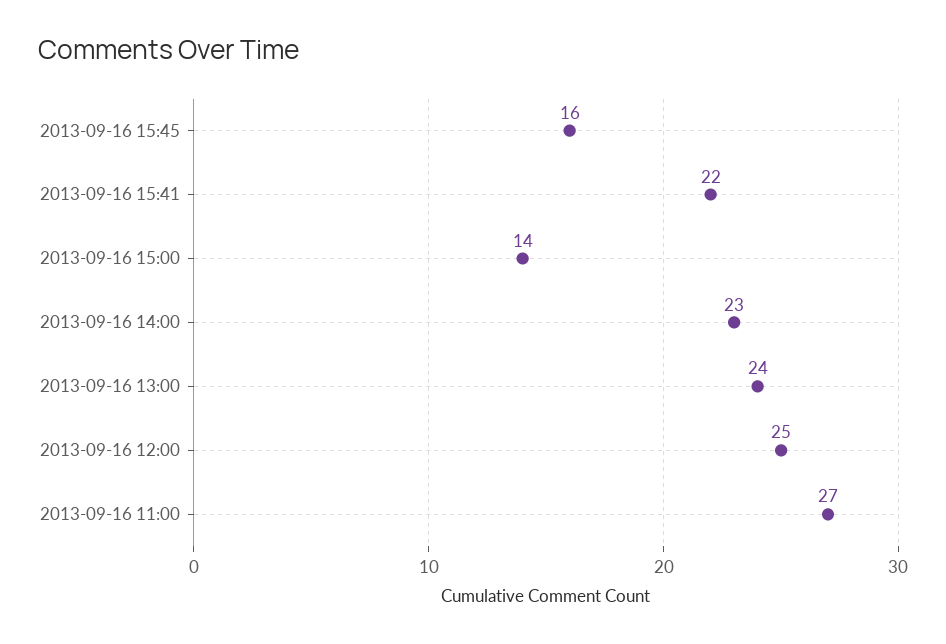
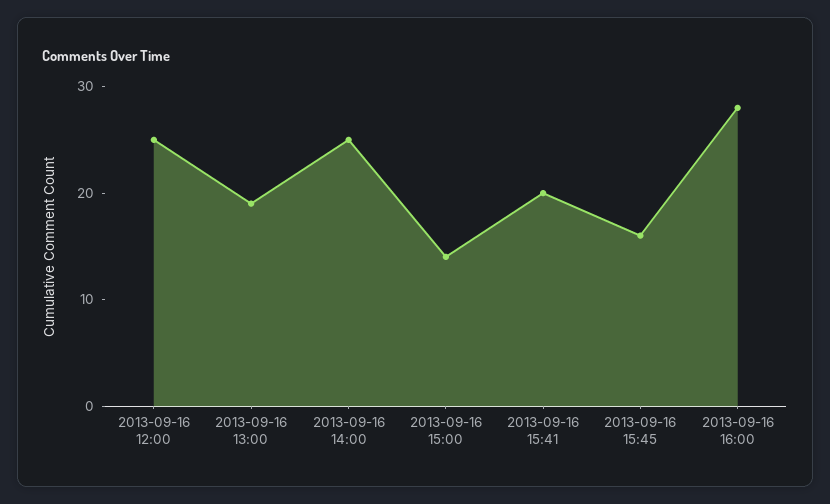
2013-09-16 15:41: 22 -> 20
2013-09-16 14:00: 23 -> 25
2013-09-16 13:00: 24 -> 19
2013-09-16 11:00: 27 -> none
2013-09-16 16:00: none -> 28

